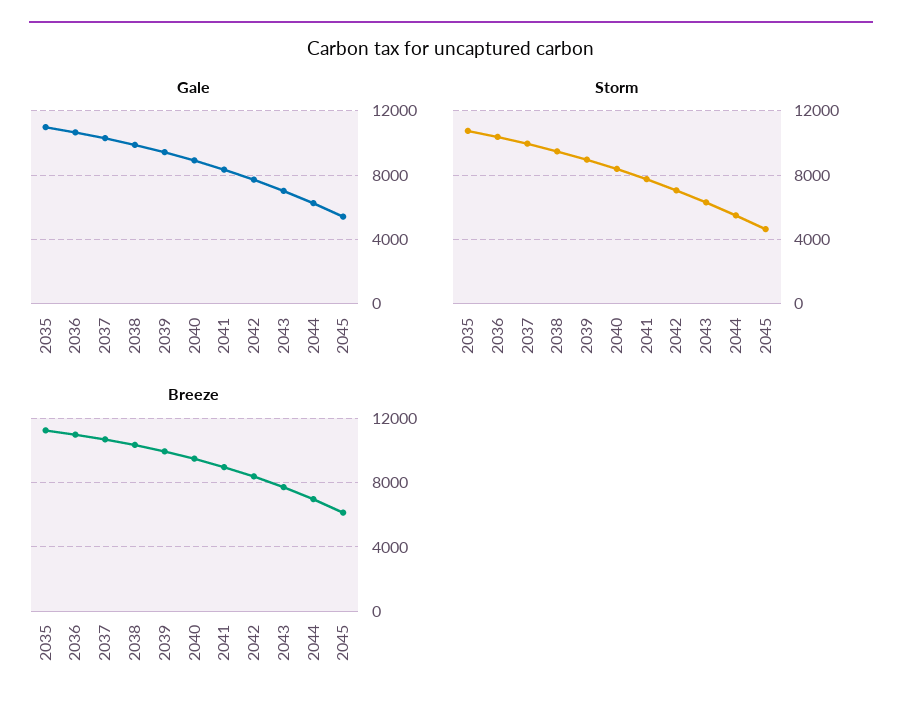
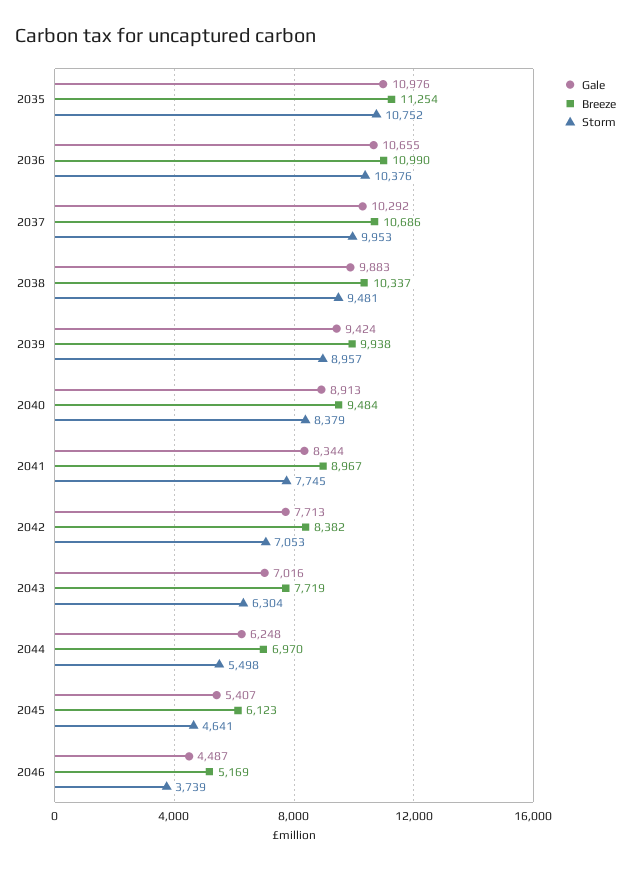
Gale, 2046: none -> 4487
Breeze, 2046: none -> 5169
Storm, 2046: none -> 3739

